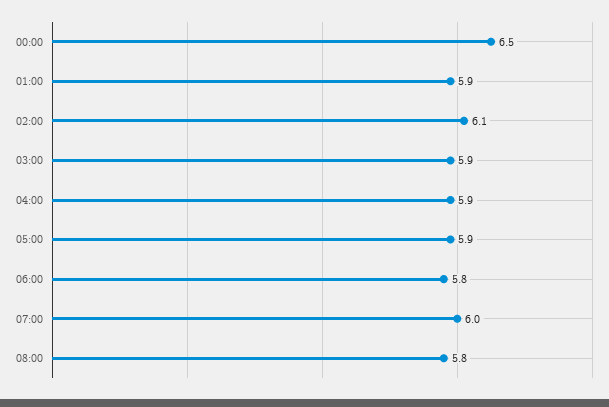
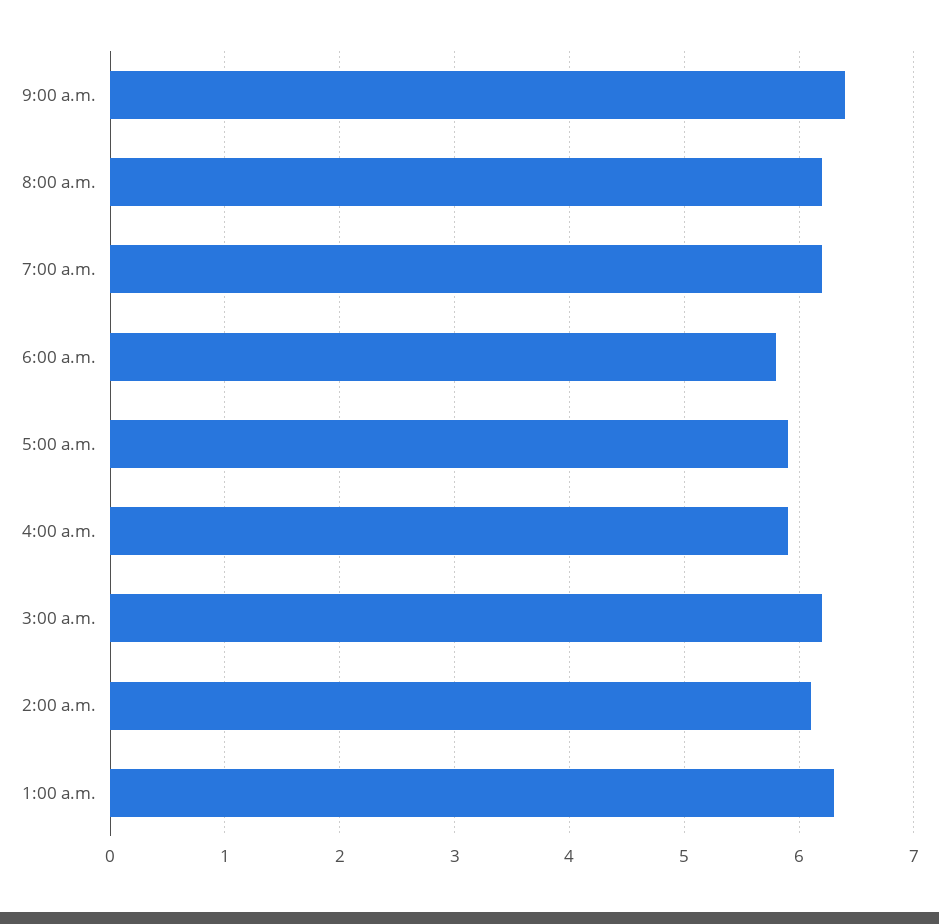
00:00: 6.5 -> none
01:00: 5.9 -> 6.3
03:00: 5.9 -> 6.2
07:00: 6 -> 6.2
08:00: 5.8 -> 6.2
9:00 a.m.: none -> 6.4

